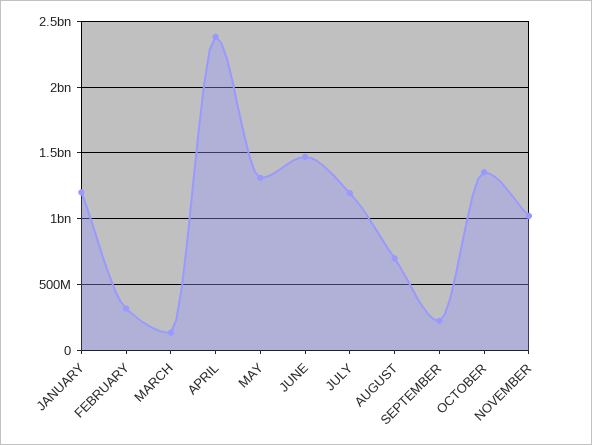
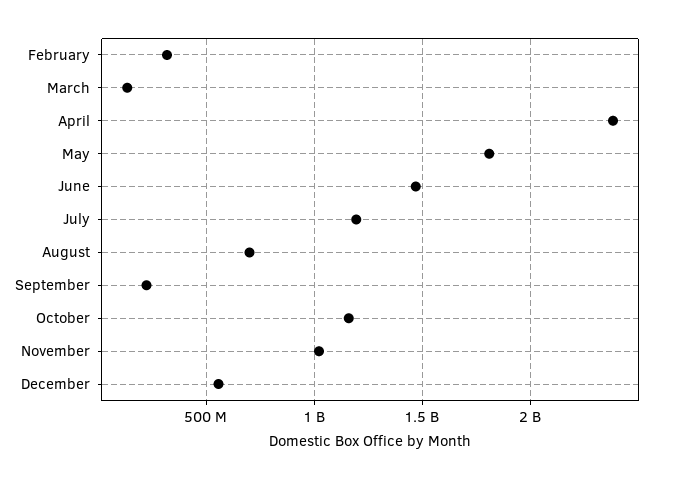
JANUARY: 1200000000 -> none
MAY: 1300000000 -> 1800000000
OCTOBER: 1350000000 -> 1150000000
December: none -> 550000000

